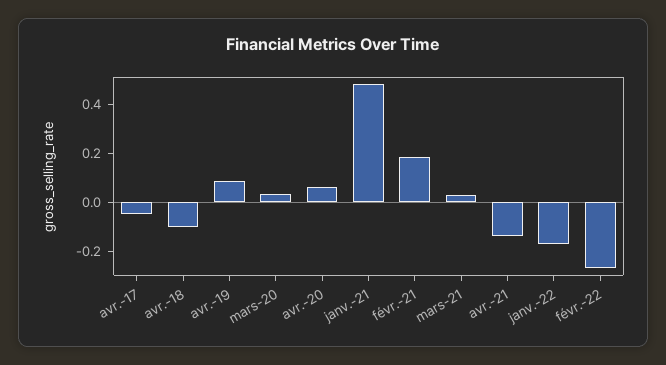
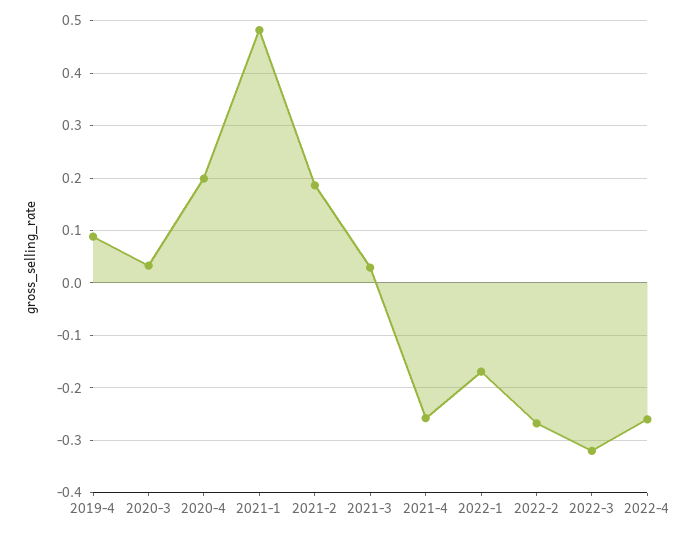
avr.-17: -0.05 -> none
avr.-18: -0.1 -> none
avr.-20: 0.05 -> 0.2
avr.-21: -0.15 -> -0.26
2022-3: none -> -0.32
2022-4: none -> -0.26

